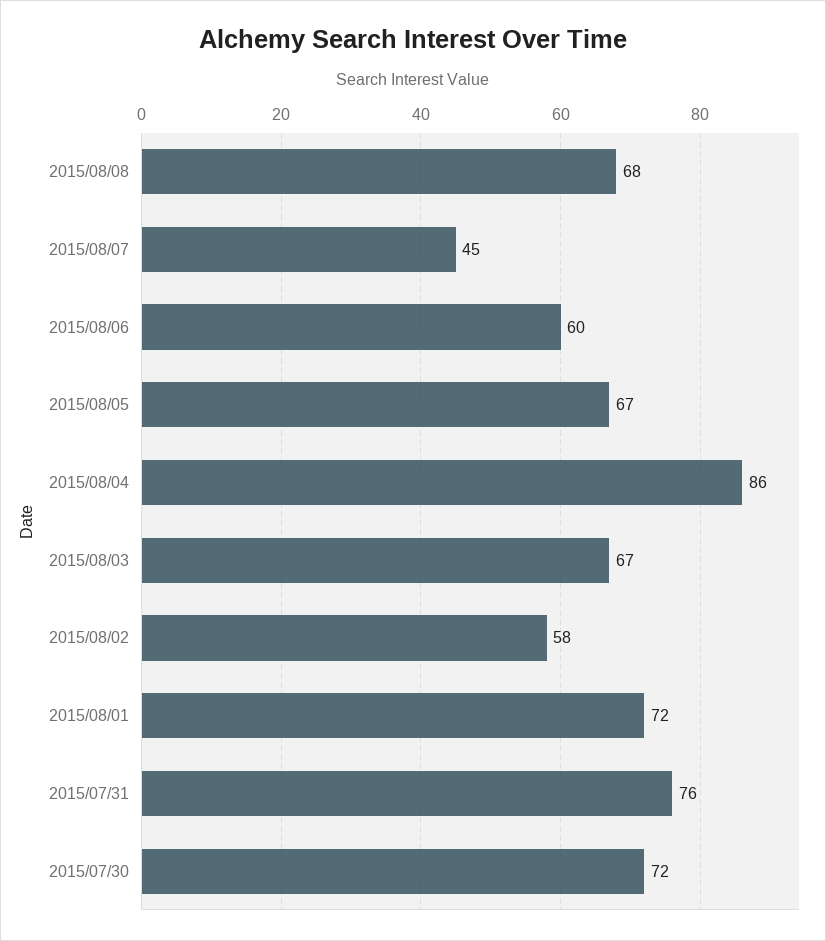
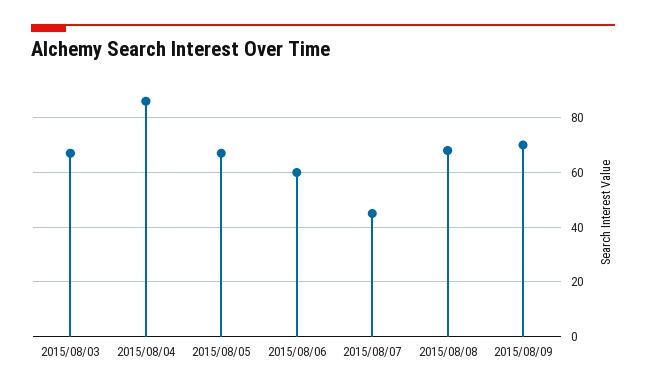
2015/08/02: 58 -> none
2015/08/01: 72 -> none
2015/07/31: 76 -> none
2015/07/30: 72 -> none
2015/08/09: none -> 70

